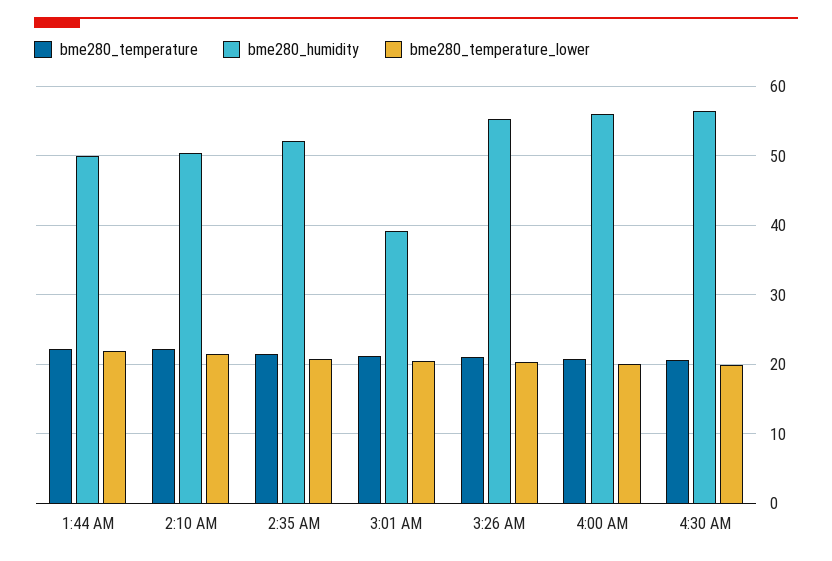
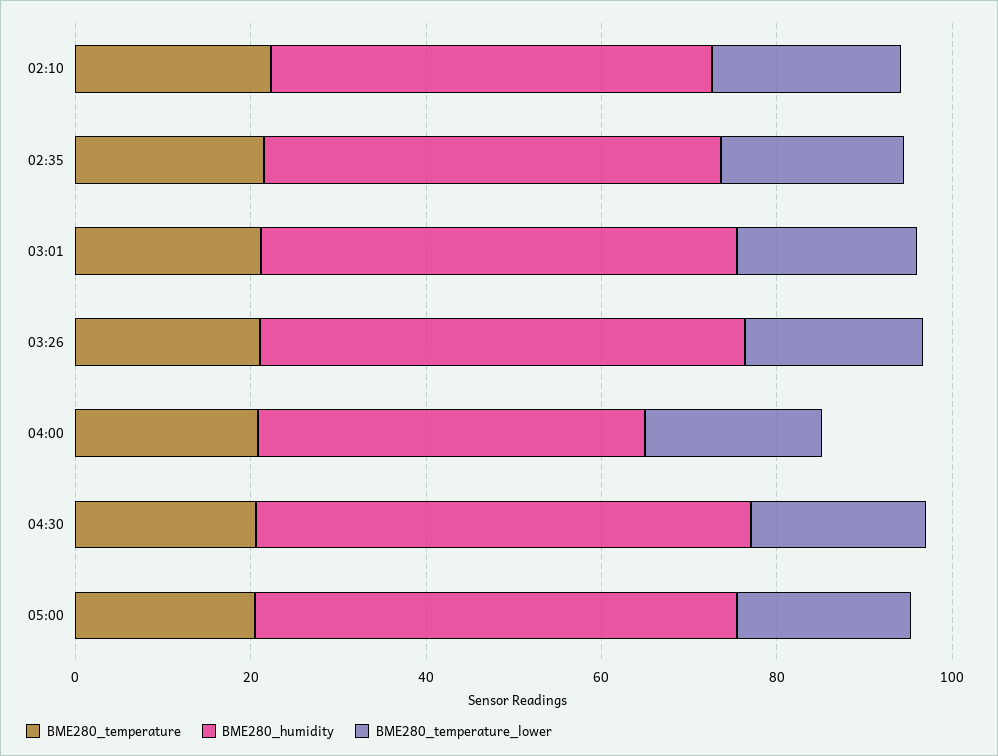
bme280_temperature, 1:44 AM: 22 -> none
bme280_humidity, 1:44 AM: 50 -> none
bme280_temperature_lower, 1:44 AM: 22 -> none
bme280_humidity, 3:01 AM: 39 -> 55
bme280_humidity, 4:00 AM: 56 -> 45
bme280_temperature, 05:00: none -> 20
bme280_humidity, 05:00: none -> 55
bme280_temperature_lower, 05:00: none -> 20

